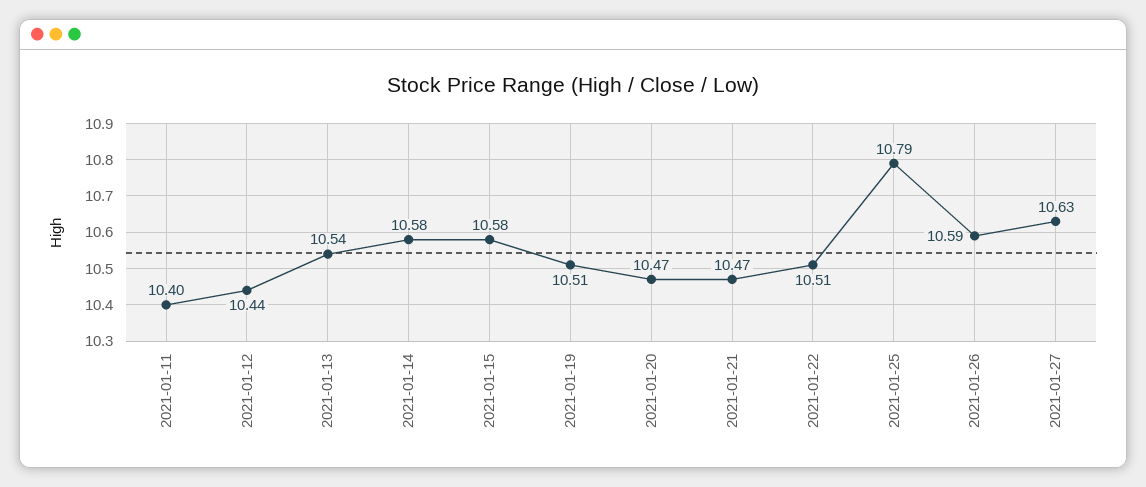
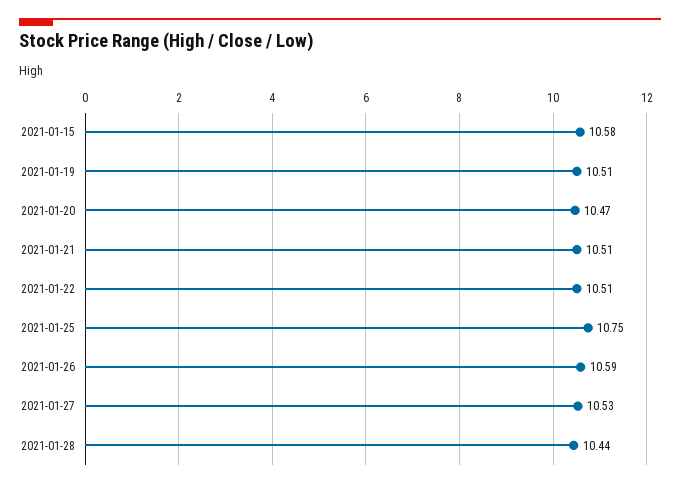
2021-01-11: 10.4 -> none
2021-01-12: 10.44 -> none
2021-01-13: 10.54 -> none
2021-01-14: 10.58 -> none
2021-01-21: 10.47 -> 10.51
2021-01-25: 10.79 -> 10.75
2021-01-27: 10.63 -> 10.53
2021-01-28: none -> 10.44

